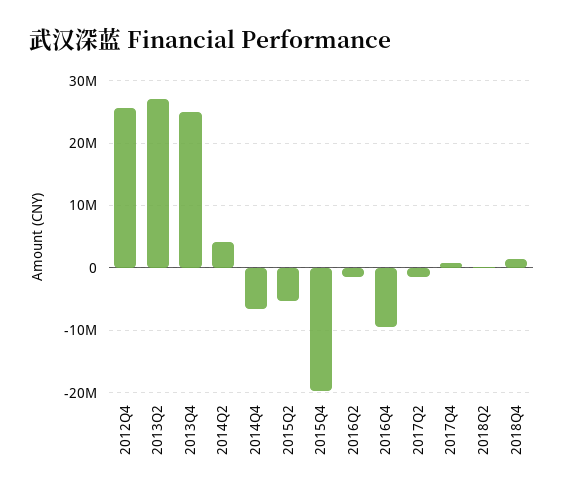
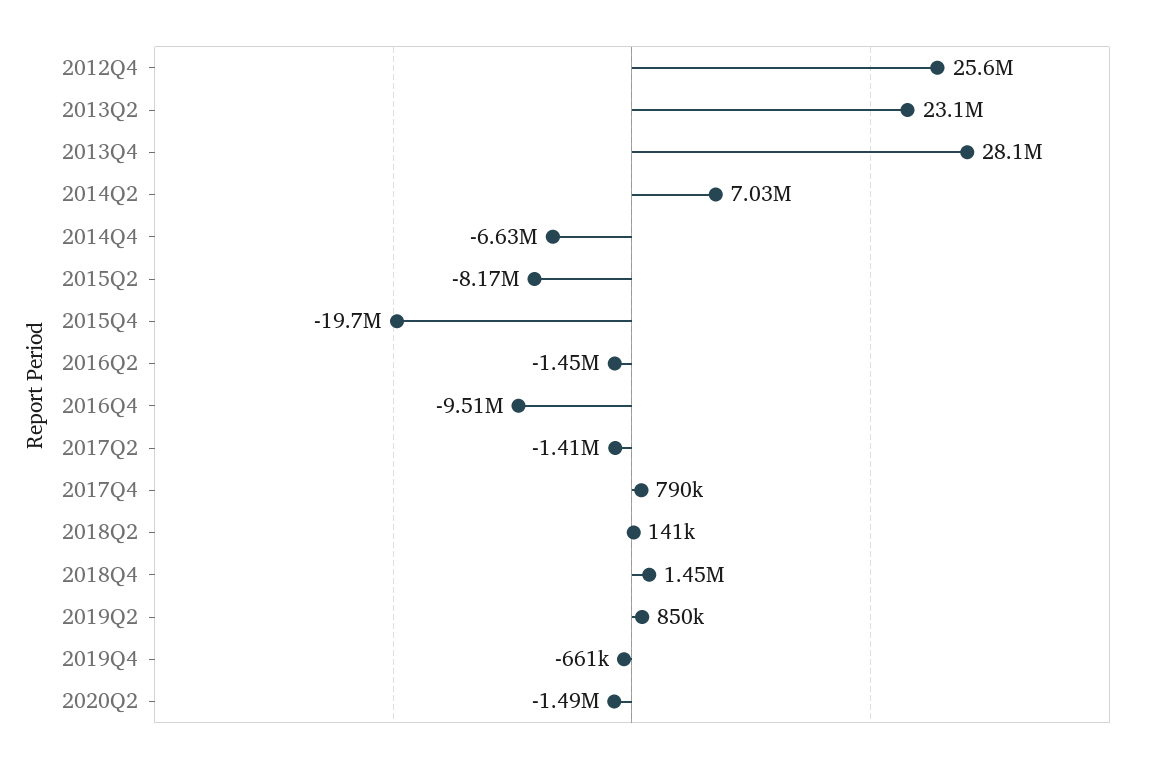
2013Q2: 27000000 -> 23100000
2013Q4: 25000000 -> 28100000
2014Q2: 4000000 -> 7030000
2015Q2: -5000000 -> -8170000
2019Q2: none -> 850000
2019Q4: none -> -661000
2020Q2: none -> -1490000

